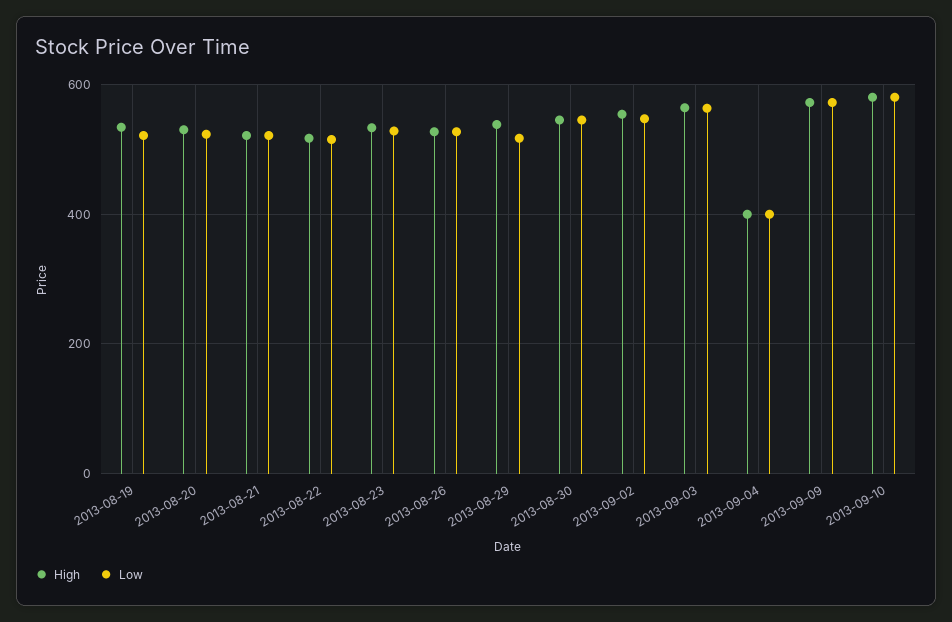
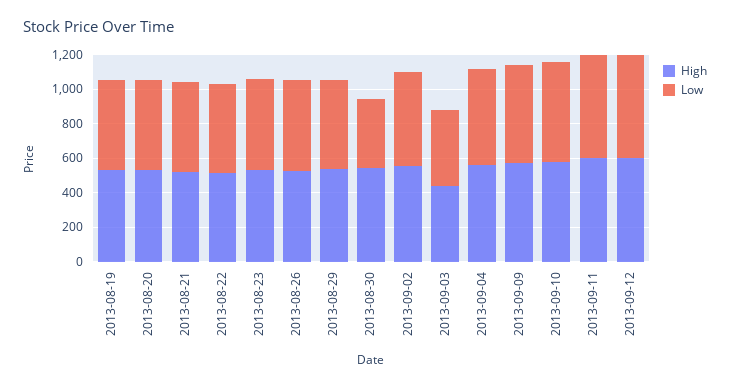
Low, 2013-08-30: 540 -> 400
High, 2013-09-03: 560 -> 450
Low, 2013-09-03: 560 -> 450
High, 2013-09-04: 400 -> 550
Low, 2013-09-04: 400 -> 550
High, 2013-09-11: none -> 600
Low, 2013-09-11: none -> 600
High, 2013-09-12: none -> 600
Low, 2013-09-12: none -> 600

